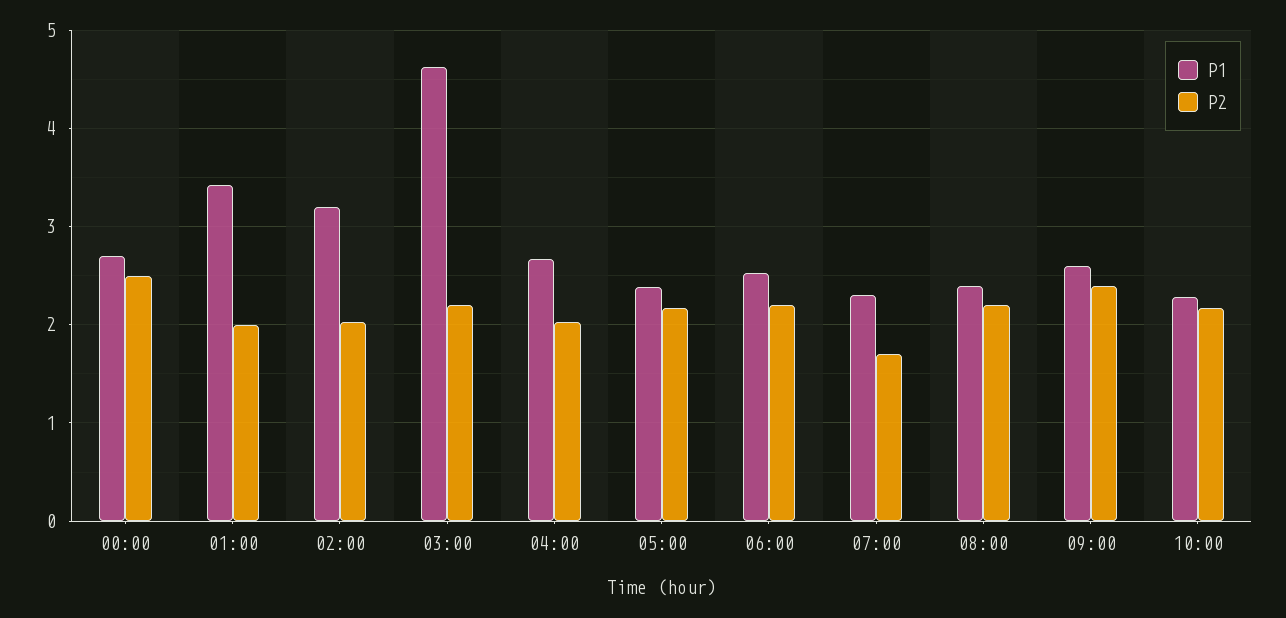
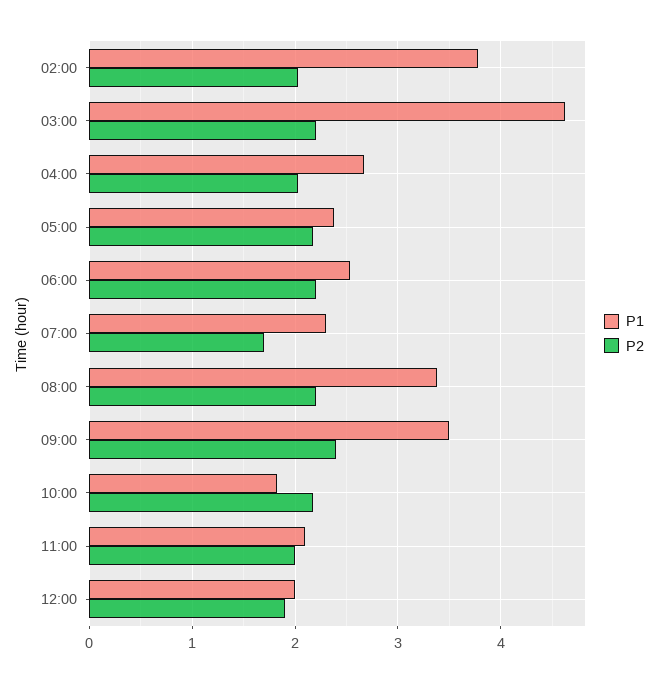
P1, 00:00: 2.7 -> none
P2, 00:00: 2.5 -> none
P1, 01:00: 3.4 -> none
P2, 01:00: 2 -> none
P1, 02:00: 3.2 -> 3.8
P1, 08:00: 2.4 -> 3.4
P1, 09:00: 2.6 -> 3.5
P1, 10:00: 2.3 -> 1.8
P1, 11:00: none -> 2.1
P2, 11:00: none -> 2
P1, 12:00: none -> 2
P2, 12:00: none -> 1.9

